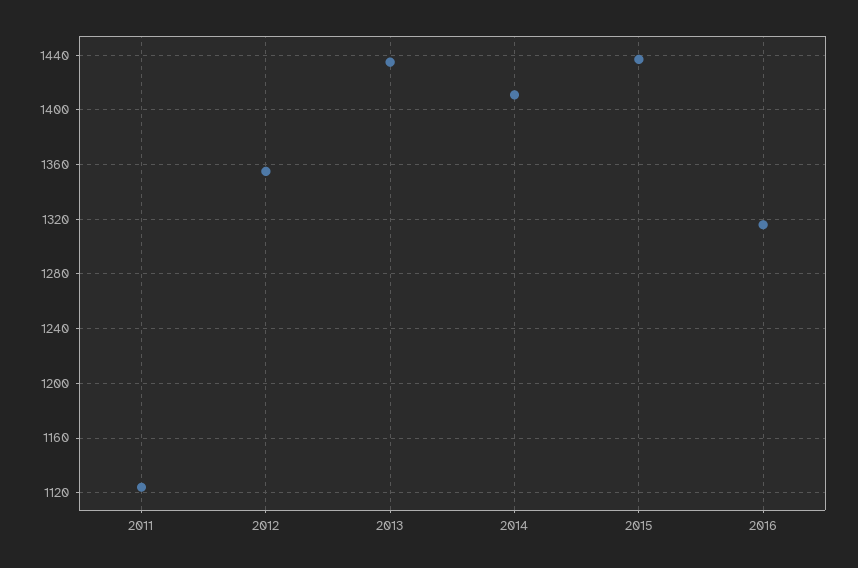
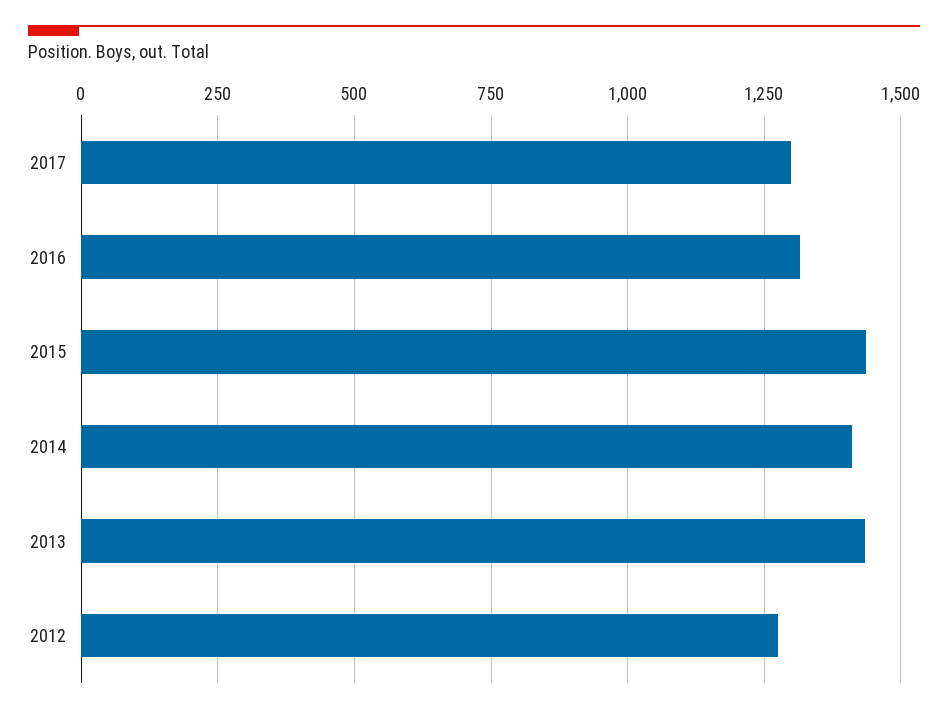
2011: 1125 -> none
2012: 1355 -> 1275
2017: none -> 1300

